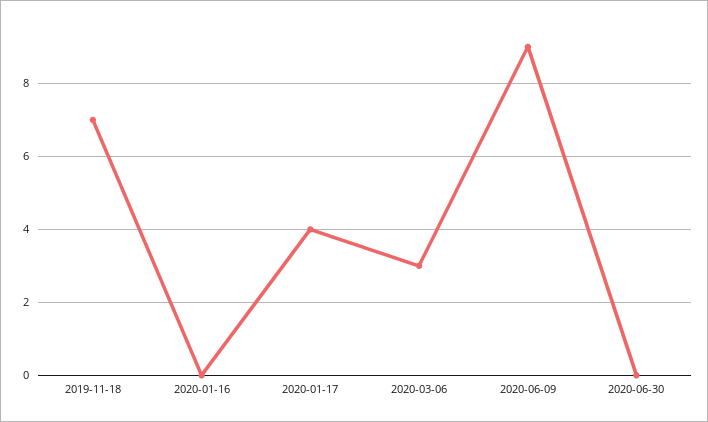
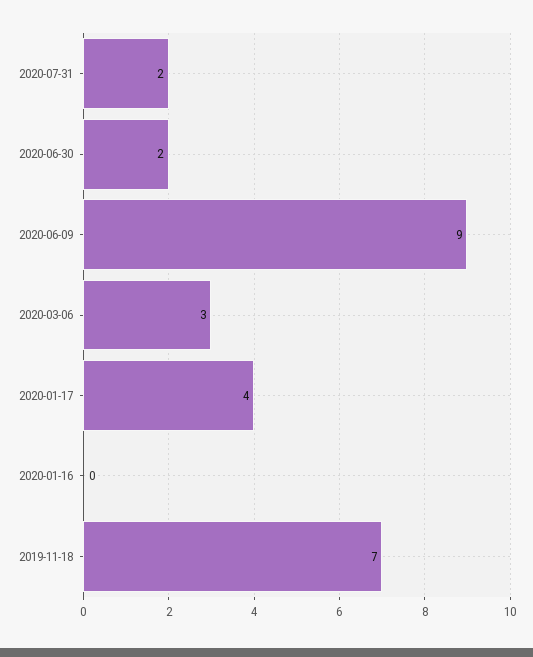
2020-06-30: 0 -> 2
2020-07-31: none -> 2

